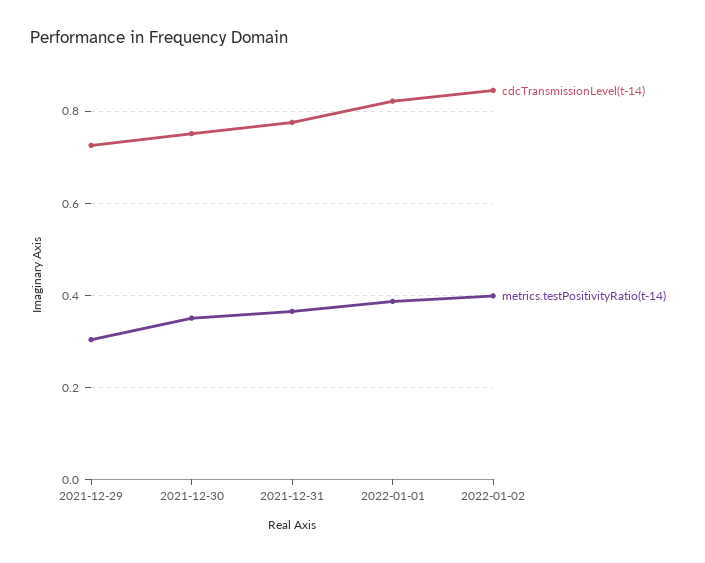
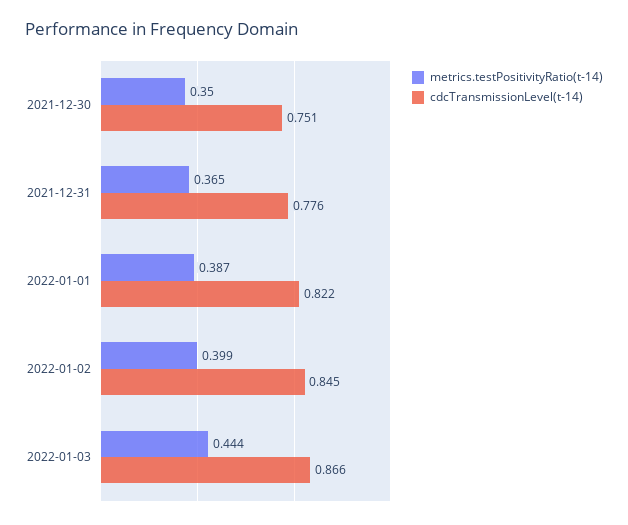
cdcTransmissionLevel(t-14), 2021-12-29: 0.72 -> none
metrics.testPositivityRatio(t-14), 2021-12-29: 0.3 -> none
metrics.testPositivityRatio(t-14), 2022-01-03: none -> 0.444
cdcTransmissionLevel(t-14), 2022-01-03: none -> 0.866

